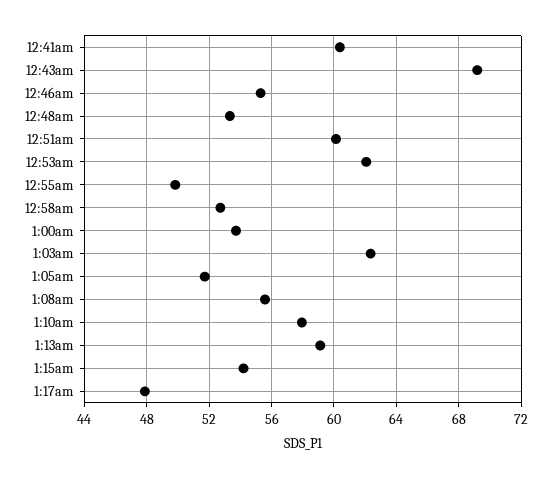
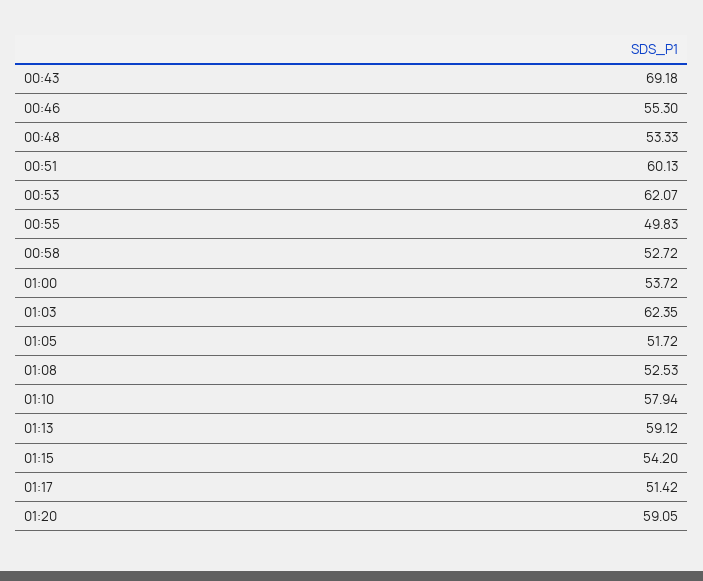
12:41am: 60.5 -> none
1:08am: 55.5 -> 52.53
1:17am: 48 -> 51.42
01:20: none -> 59.05

